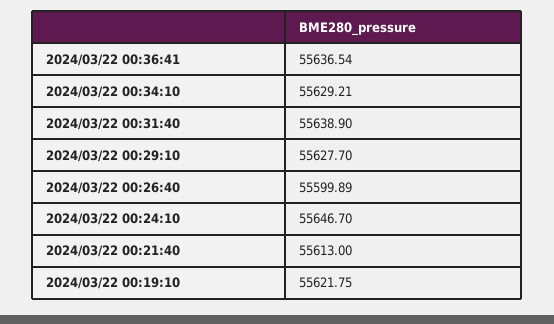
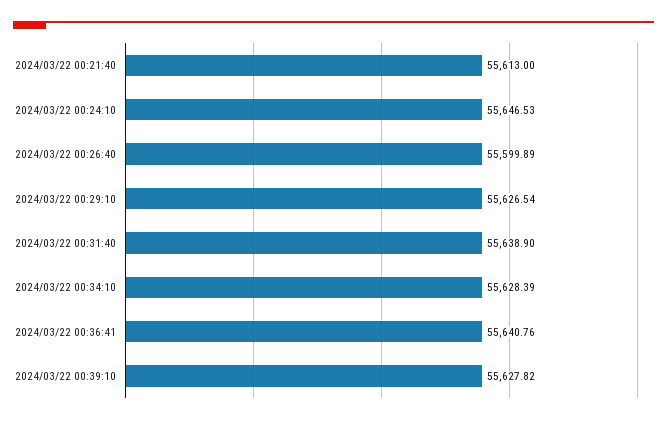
2024/03/22 00:36:41: 55636.54 -> 55640.76
2024/03/22 00:34:10: 55629.21 -> 55628.39
2024/03/22 00:29:10: 55627.7 -> 55626.54
2024/03/22 00:24:10: 55646.7 -> 55646.53
2024/03/22 00:19:10: 55621.75 -> none
2024/03/22 00:39:10: none -> 55627.82

